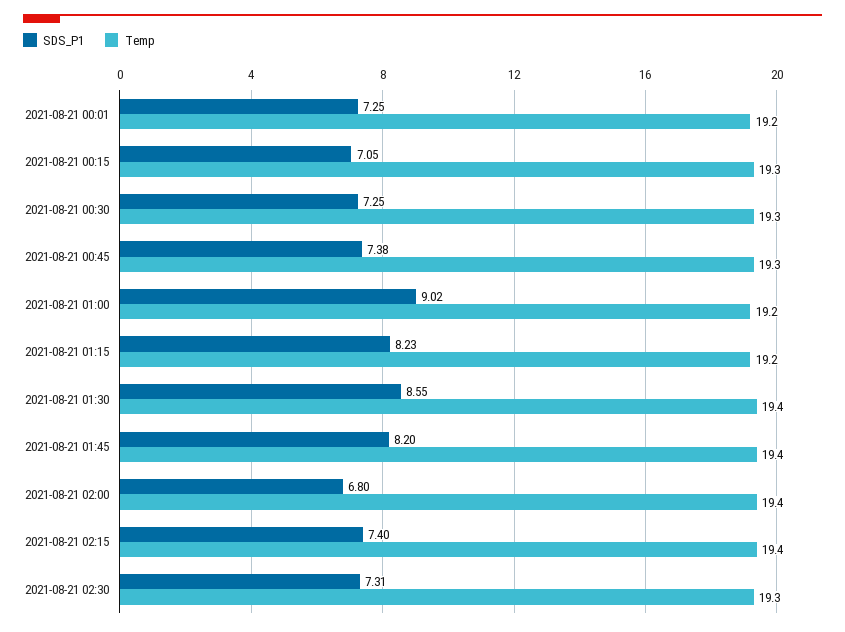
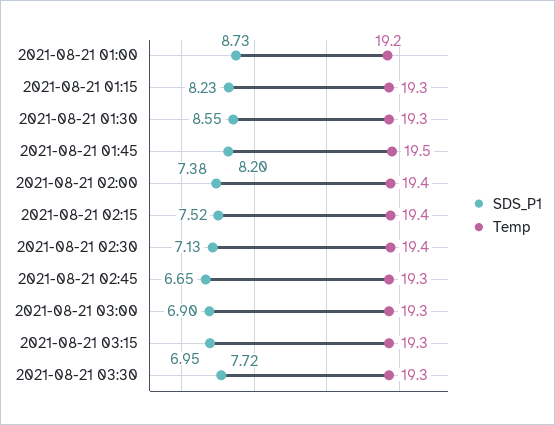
SDS_P1, 2021-08-21 00:01: 7.25 -> none
Temp, 2021-08-21 00:01: 19.2 -> none
SDS_P1, 2021-08-21 00:15: 7.05 -> none
Temp, 2021-08-21 00:15: 19.3 -> none
SDS_P1, 2021-08-21 00:30: 7.25 -> none
Temp, 2021-08-21 00:30: 19.3 -> none
SDS_P1, 2021-08-21 00:45: 7.38 -> none
Temp, 2021-08-21 00:45: 19.3 -> none
SDS_P1, 2021-08-21 01:00: 9.02 -> 8.73
Temp, 2021-08-21 01:15: 19.2 -> 19.3
Temp, 2021-08-21 01:30: 19.4 -> 19.3
Temp, 2021-08-21 01:45: 19.4 -> 19.5
SDS_P1, 2021-08-21 02:00: 6.8 -> 7.38
SDS_P1, 2021-08-21 02:15: 7.4 -> 7.52
SDS_P1, 2021-08-21 02:30: 7.31 -> 7.13
Temp, 2021-08-21 02:30: 19.3 -> 19.4
SDS_P1, 2021-08-21 02:45: none -> 6.65
Temp, 2021-08-21 02:45: none -> 19.3
SDS_P1, 2021-08-21 03:00: none -> 6.9
Temp, 2021-08-21 03:00: none -> 19.3
SDS_P1, 2021-08-21 03:15: none -> 6.95
Temp, 2021-08-21 03:15: none -> 19.3
SDS_P1, 2021-08-21 03:30: none -> 7.72
Temp, 2021-08-21 03:30: none -> 19.3

